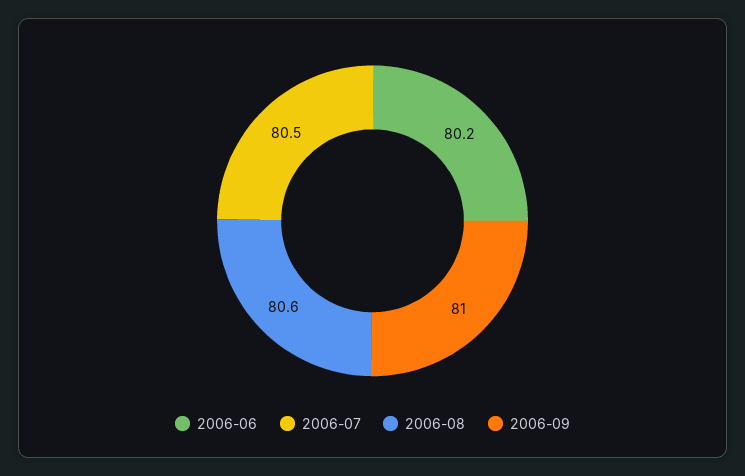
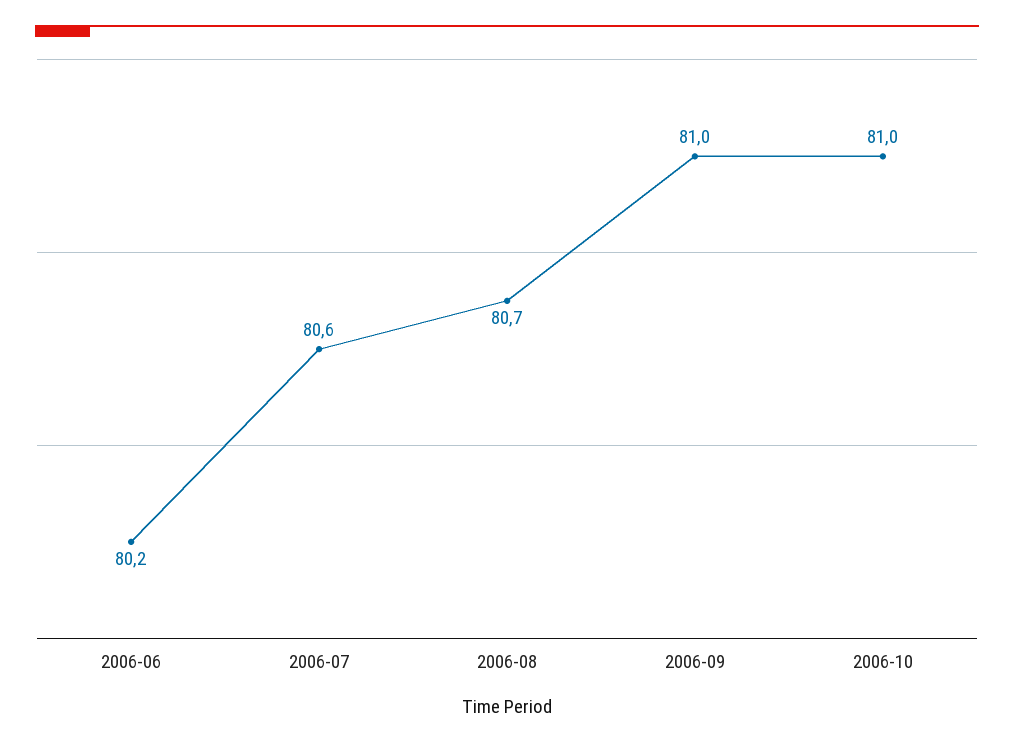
2006-07: 80.5 -> 80.6
2006-08: 80.6 -> 80.7
2006-10: none -> 81

